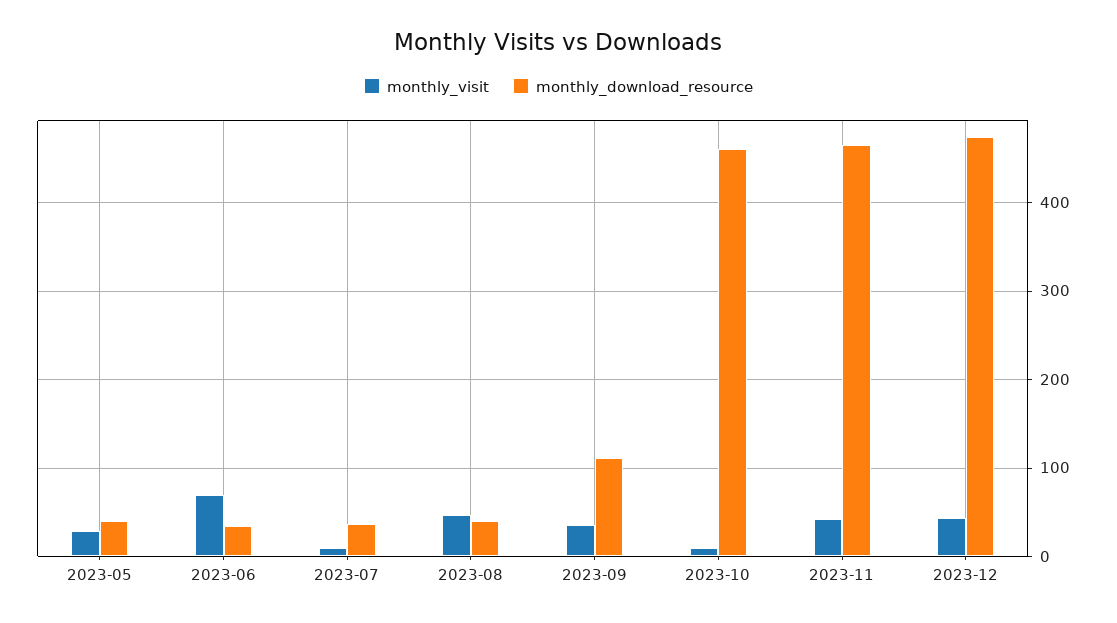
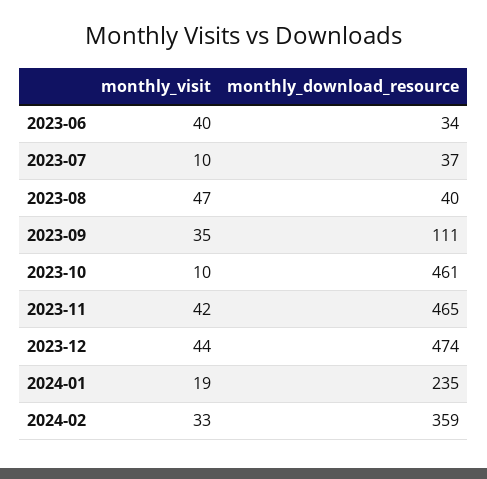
monthly_visit, 2023-05: 30 -> none
monthly_download_resource, 2023-05: 40 -> none
monthly_visit, 2023-06: 70 -> 40
monthly_visit, 2024-01: none -> 19
monthly_download_resource, 2024-01: none -> 235
monthly_visit, 2024-02: none -> 33
monthly_download_resource, 2024-02: none -> 359

